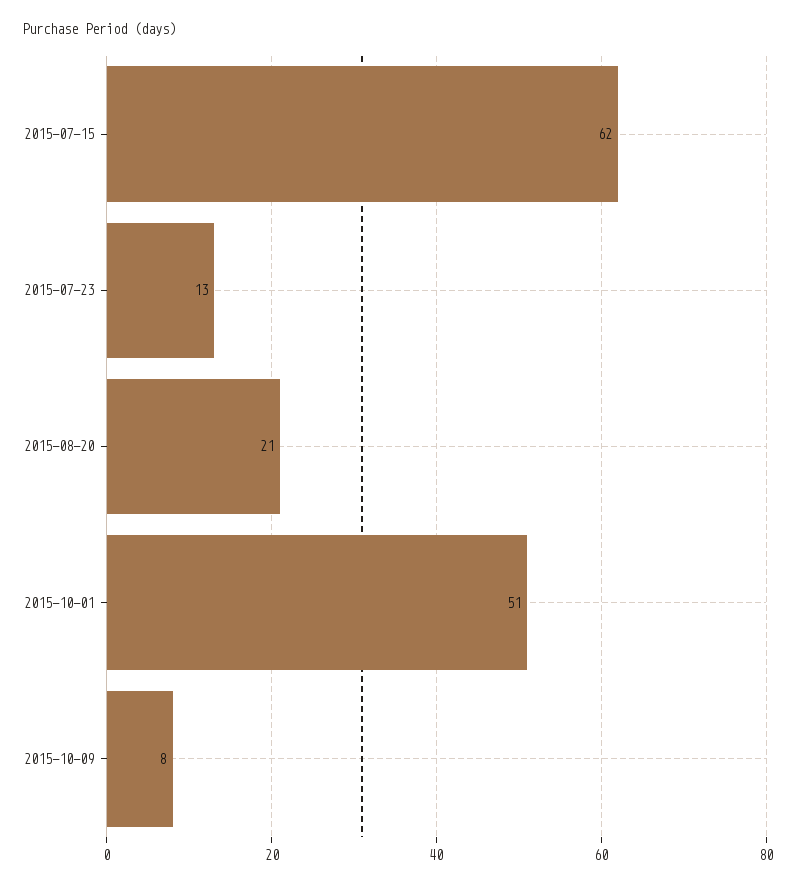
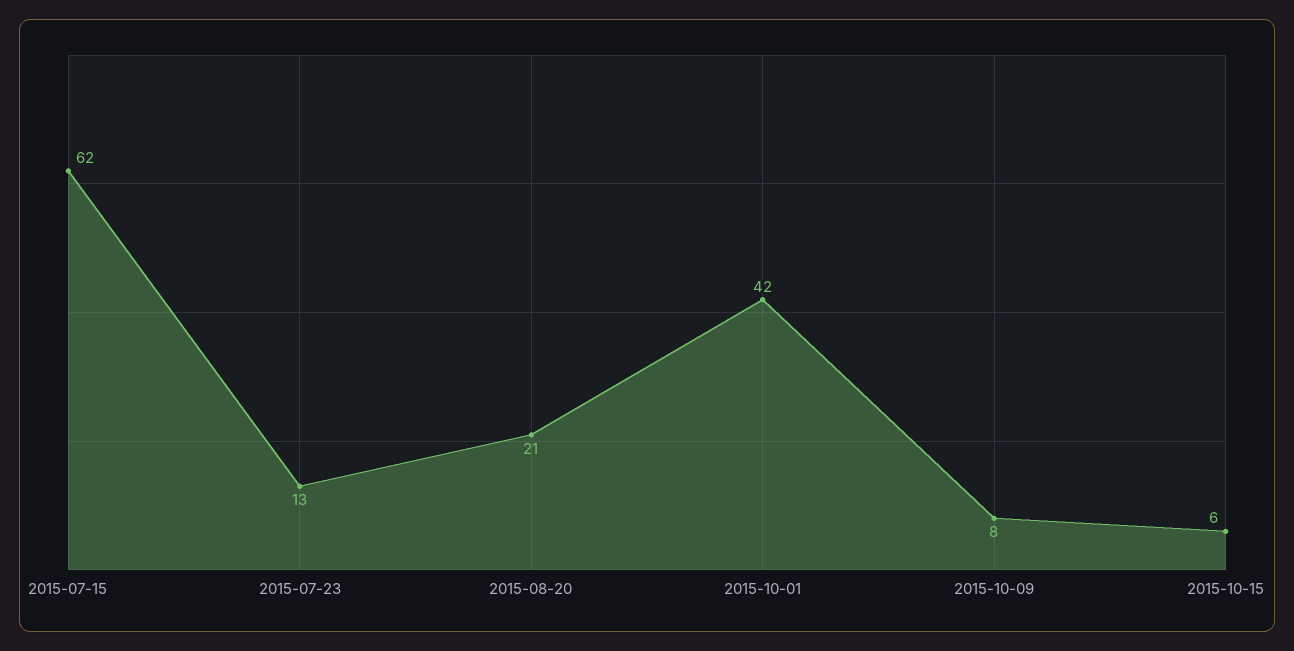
2015-10-01: 51 -> 42
2015-10-15: none -> 6

